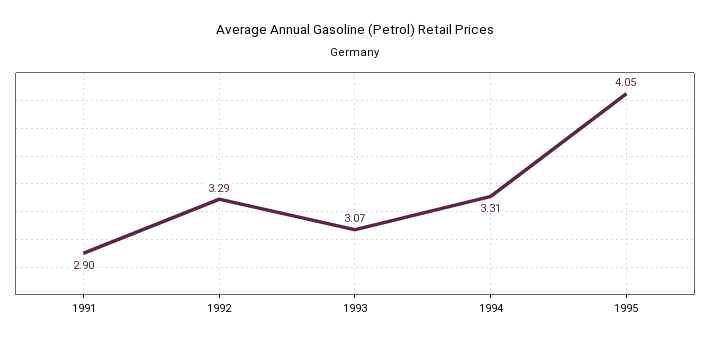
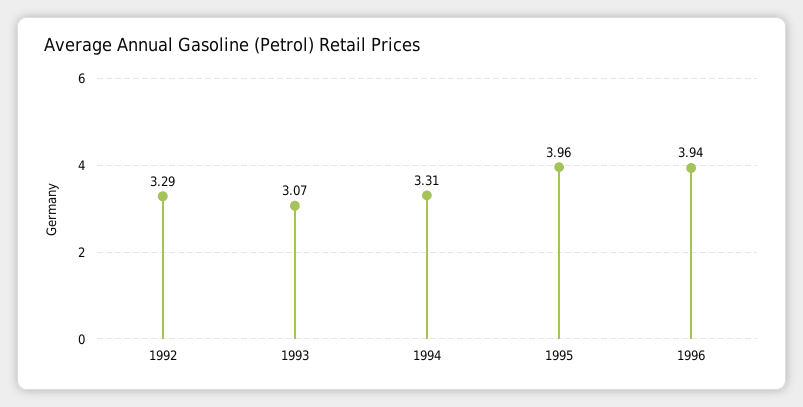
1991: 2.9 -> none
1995: 4.05 -> 3.96
1996: none -> 3.94

